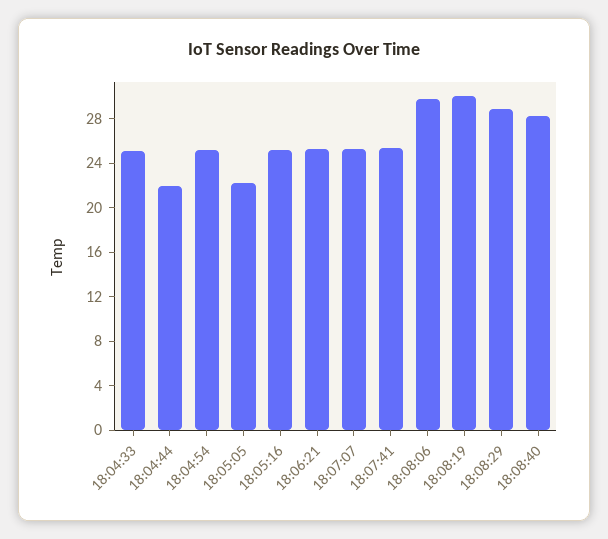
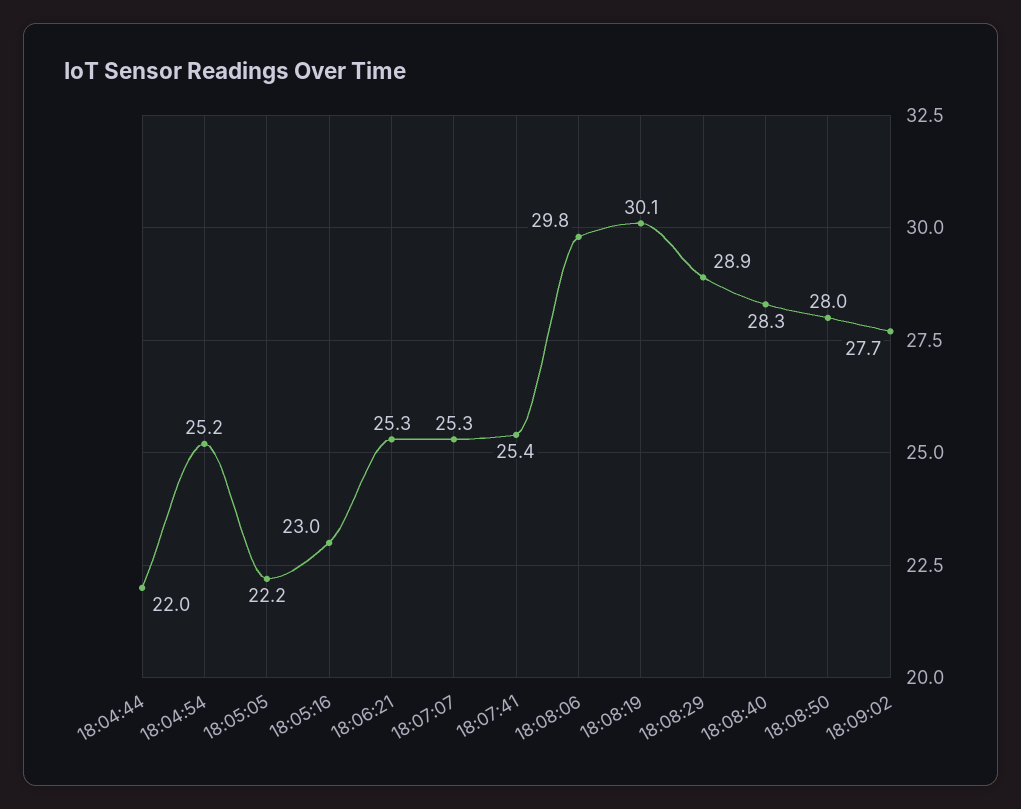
18:04:33: 25 -> none
18:05:16: 25 -> 23
18:08:50: none -> 28
18:09:02: none -> 27.7

